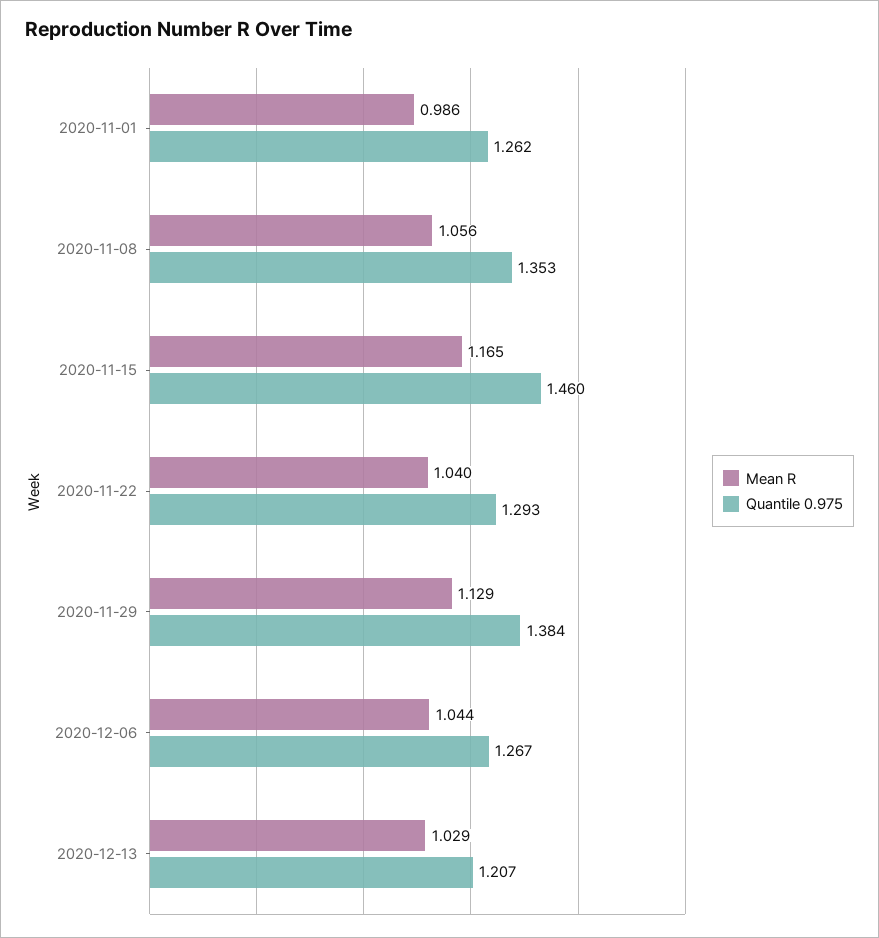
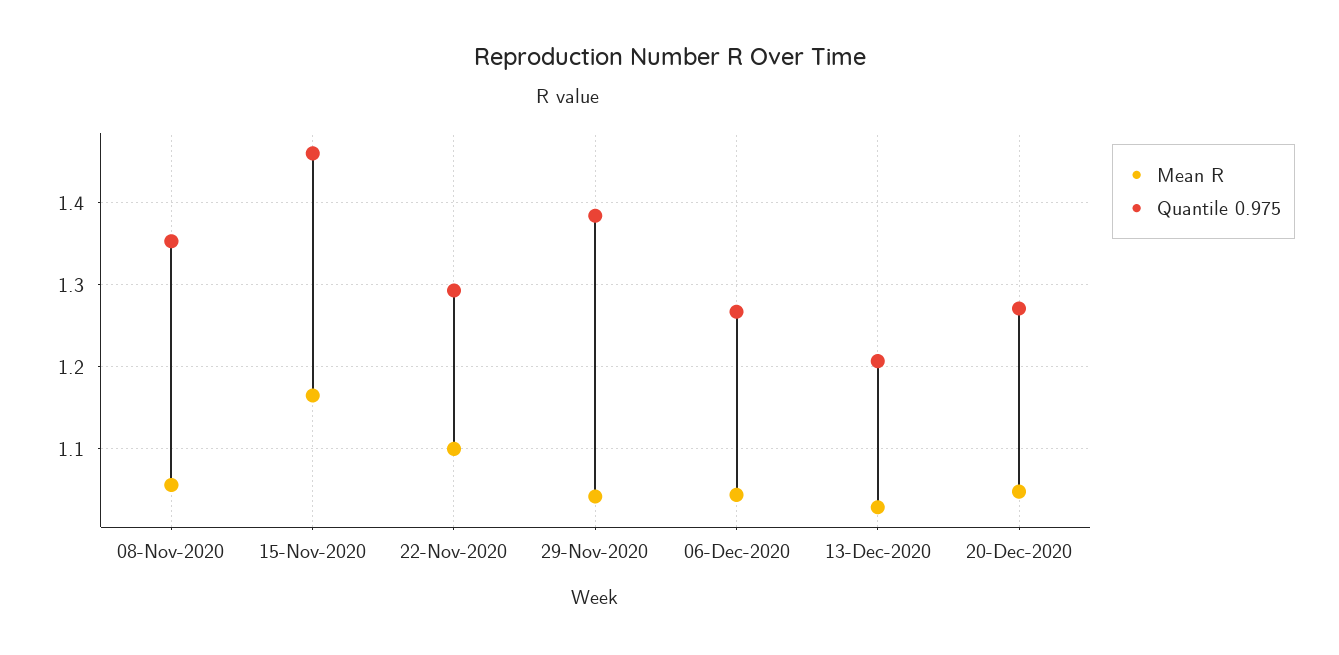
Mean R, 2020-11-01: 0.986 -> none
Quantile 0.975, 2020-11-01: 1.262 -> none
Mean R, 2020-11-22: 1.04 -> 1.1
Mean R, 2020-11-29: 1.129 -> 1.04
Mean R, 20-Dec-2020: none -> 1.05
Quantile 0.975, 20-Dec-2020: none -> 1.27

